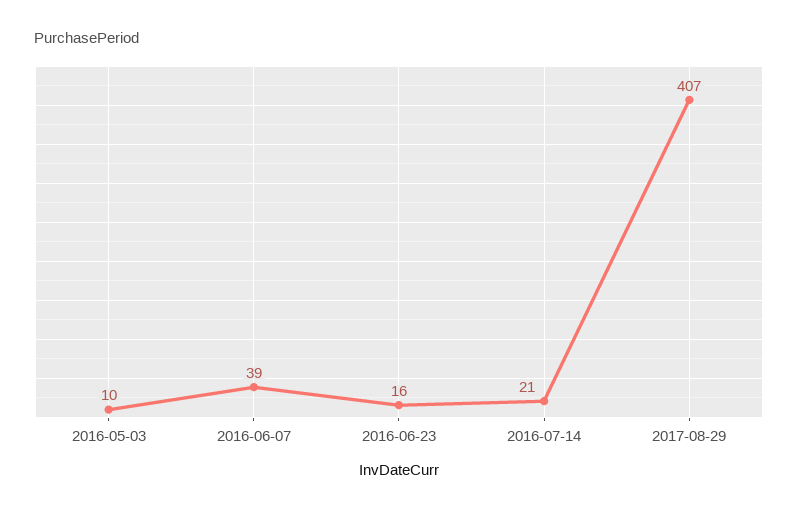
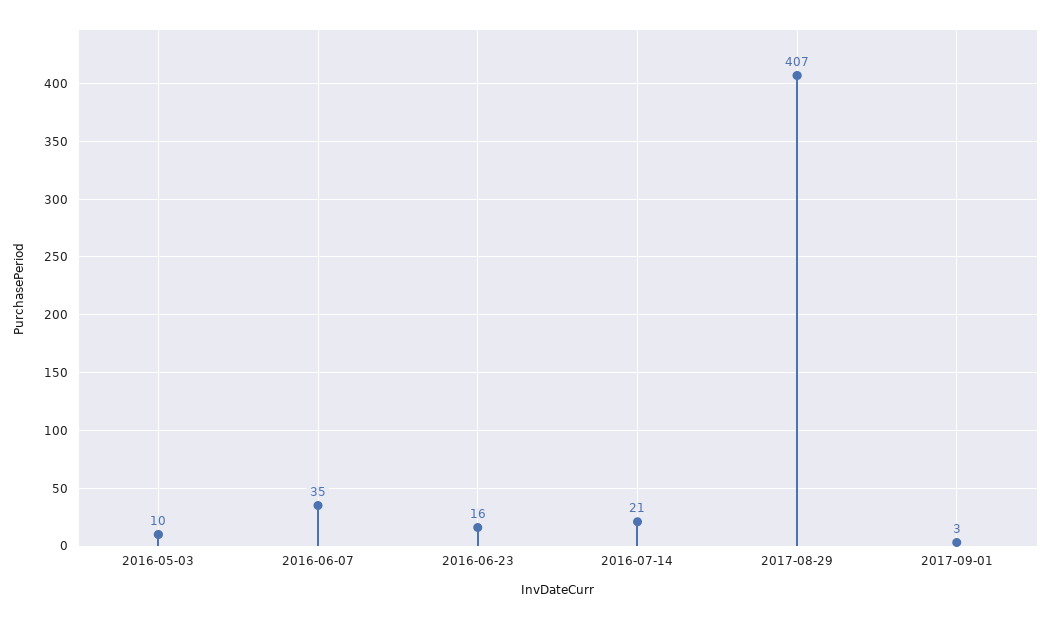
2016-06-07: 39 -> 35
2017-09-01: none -> 3

